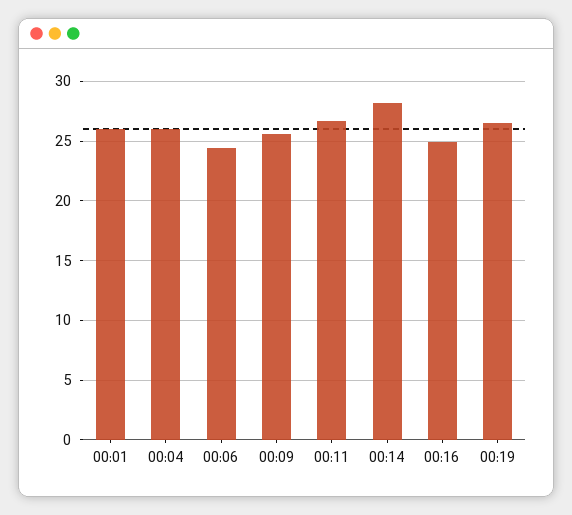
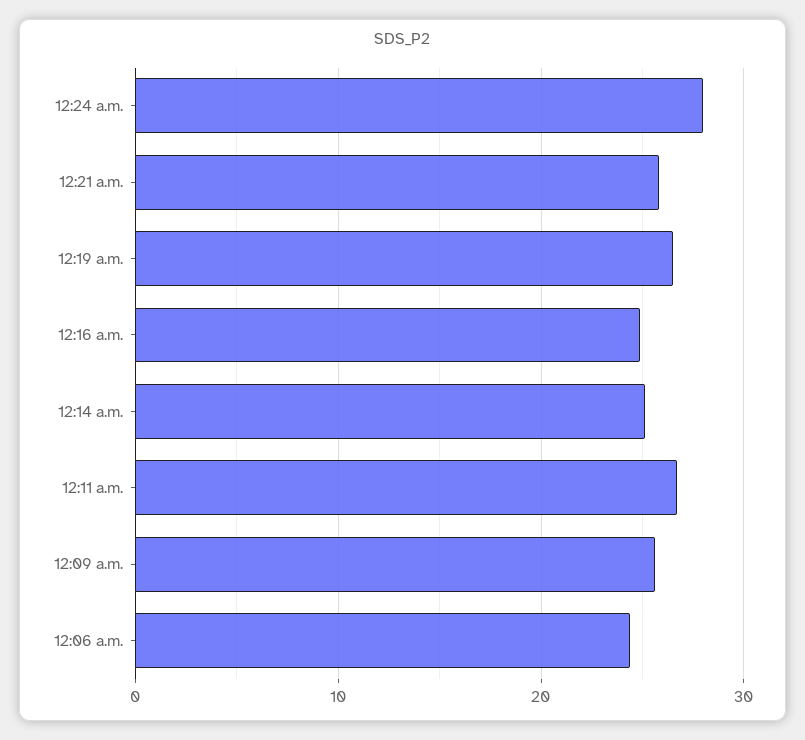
00:01: 26 -> none
00:04: 26 -> none
00:14: 28 -> 25
12:24 a.m.: none -> 28
12:21 a.m.: none -> 26

